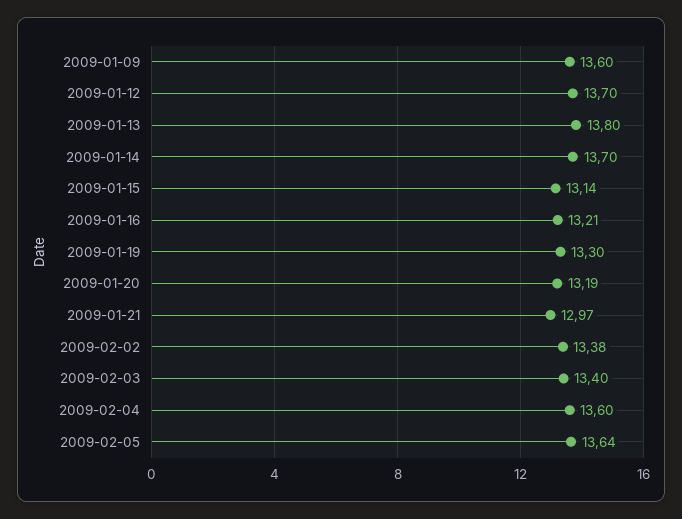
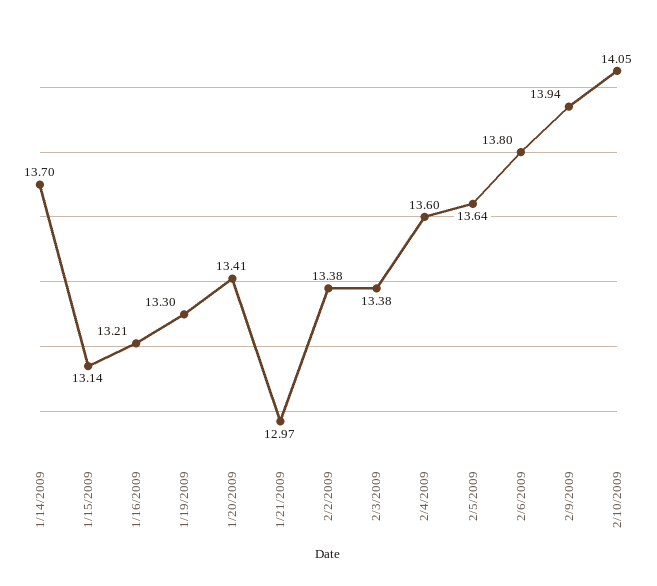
2009-01-09: 13.6 -> none
2009-01-12: 13.7 -> none
2009-01-13: 13.8 -> none
2009-01-20: 13.19 -> 13.41
2009-02-03: 13.4 -> 13.38
2/6/2009: none -> 13.8
2/9/2009: none -> 13.94
2/10/2009: none -> 14.05

